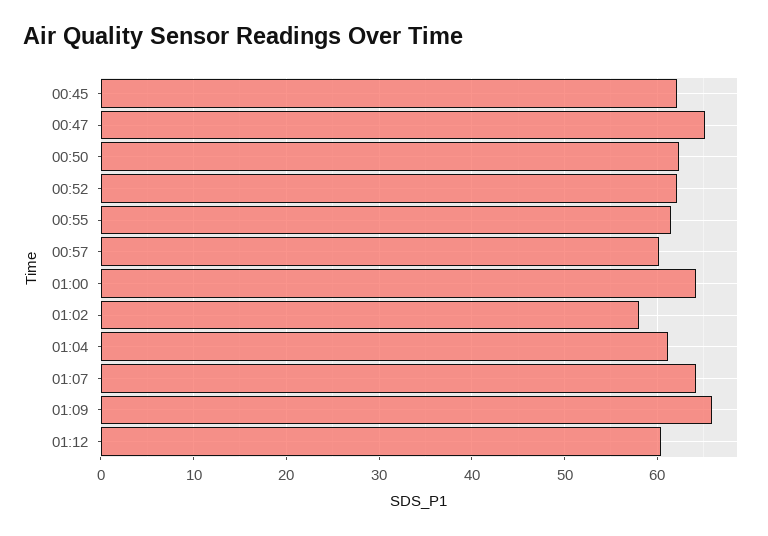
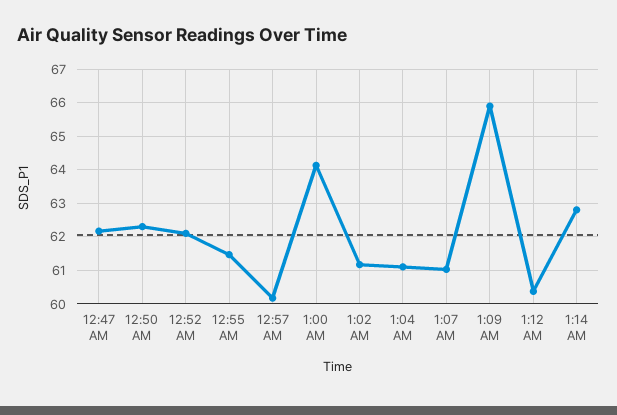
00:45: 62 -> none
00:47: 65 -> 62.2
01:02: 58 -> 61.2
01:07: 64 -> 61
1:14 AM: none -> 62.8

